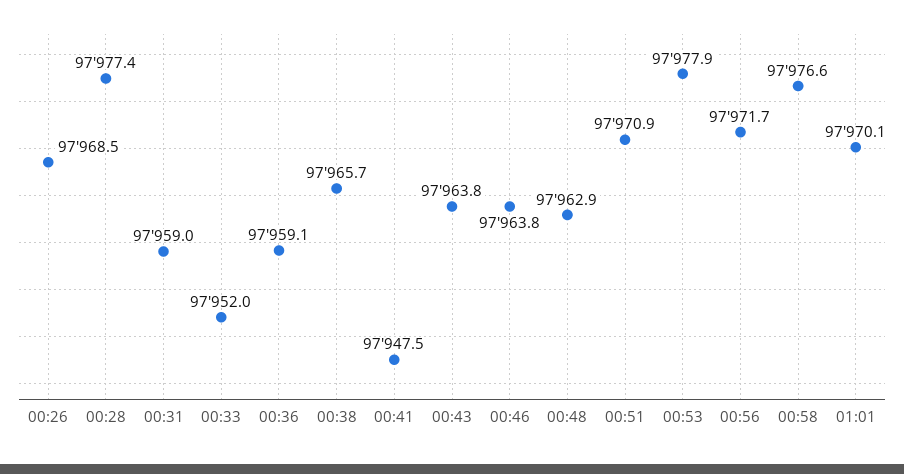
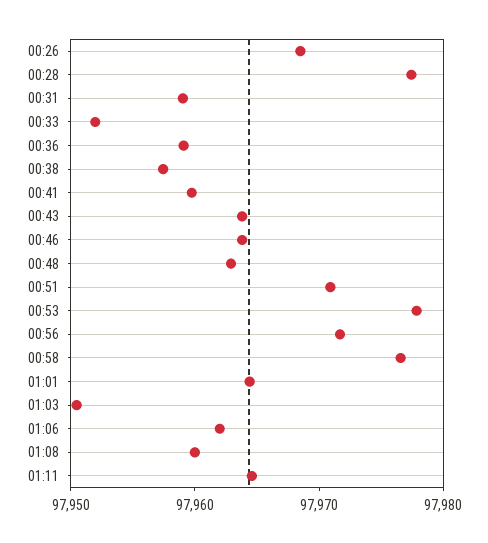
00:38: 97965.7 -> 97958
00:41: 97947.5 -> 97960
01:01: 97970.1 -> 97964
01:03: none -> 97950
01:06: none -> 97962
01:08: none -> 97960
01:11: none -> 97964

